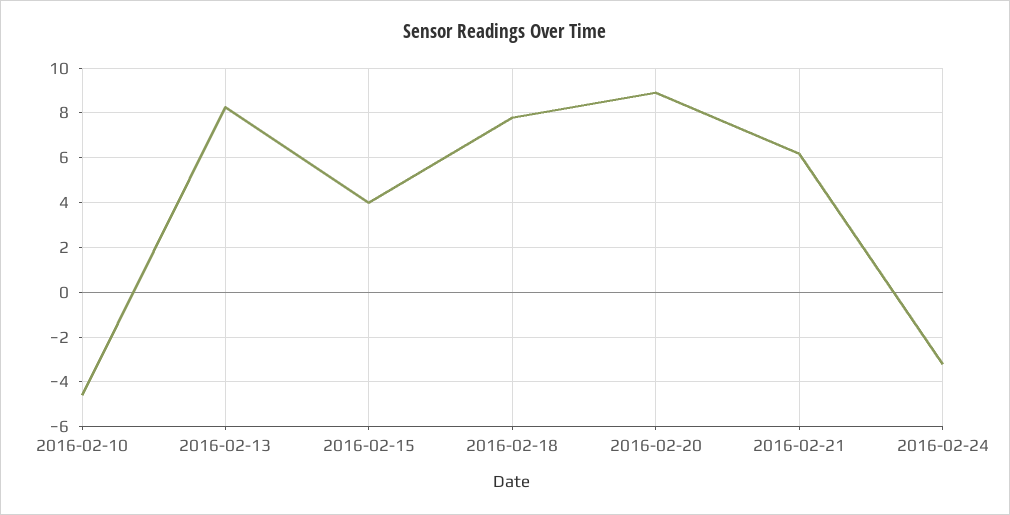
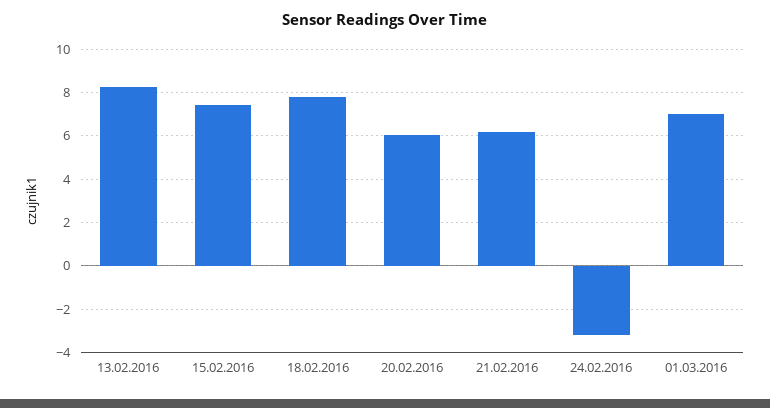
2016-02-10: -4.5 -> none
2016-02-15: 4 -> 7.5
2016-02-20: 9 -> 6
01.03.2016: none -> 7

